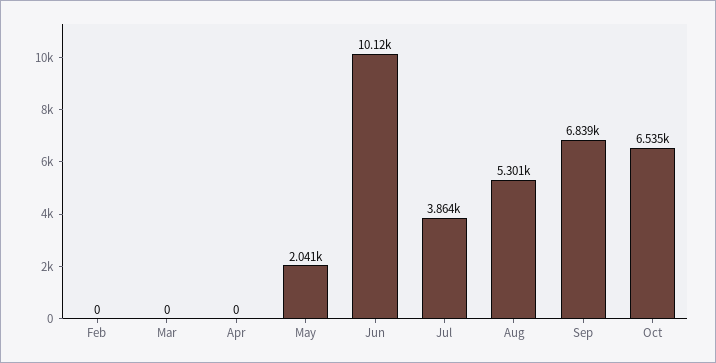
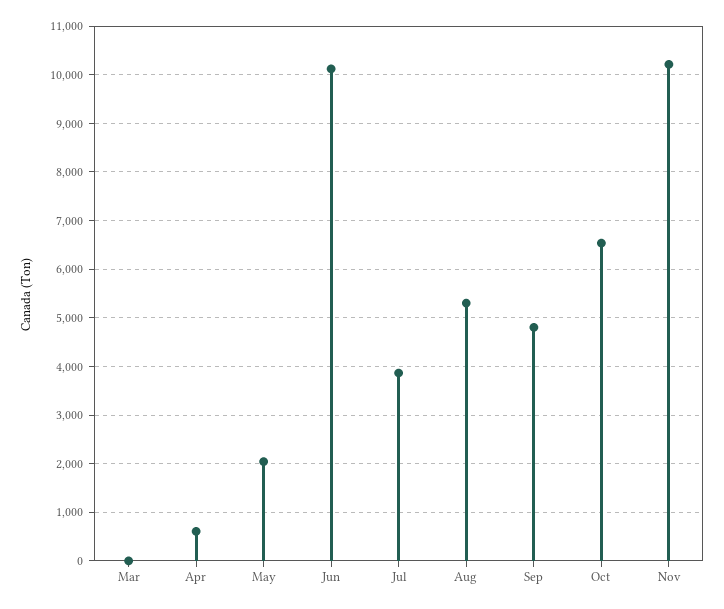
Feb: 0 -> none
Apr: 0 -> 600
Sep: 6839 -> 4800
Nov: none -> 10200

